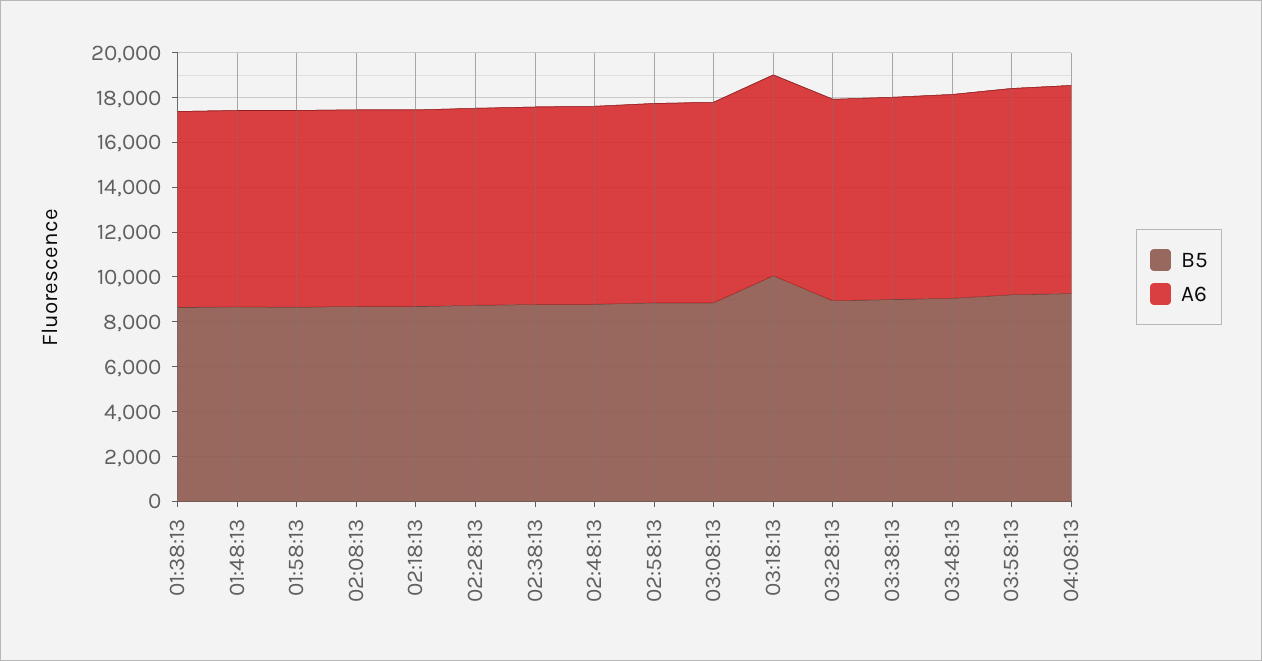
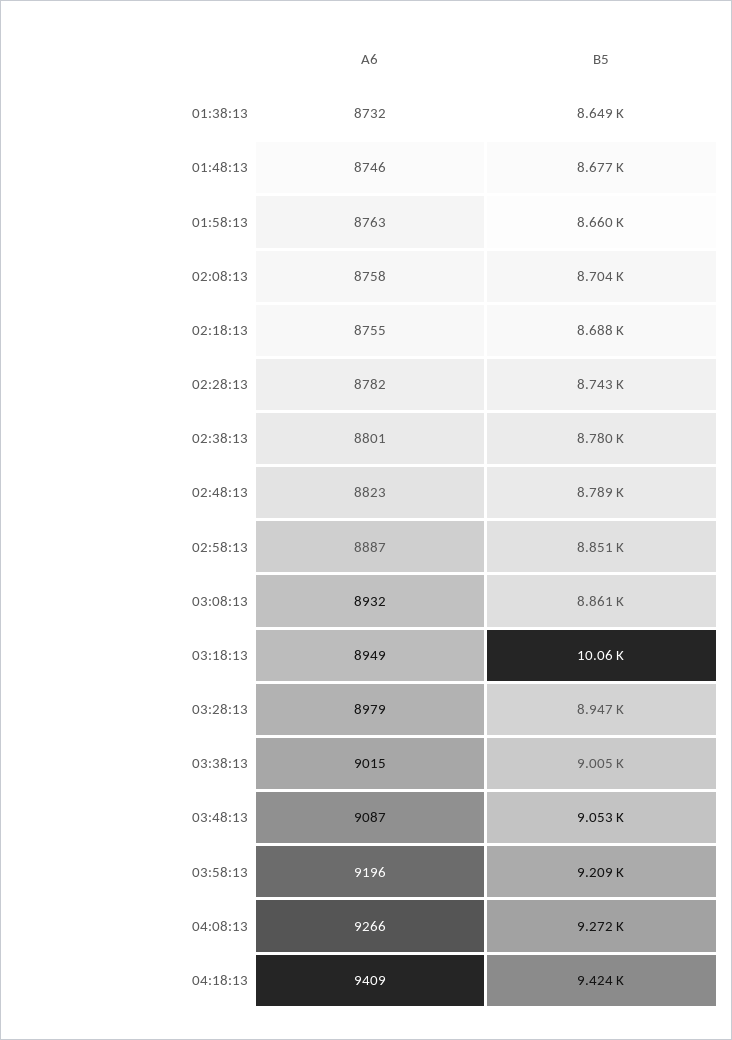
A6, 04:18:13: none -> 9409
B5, 04:18:13: none -> 9424

